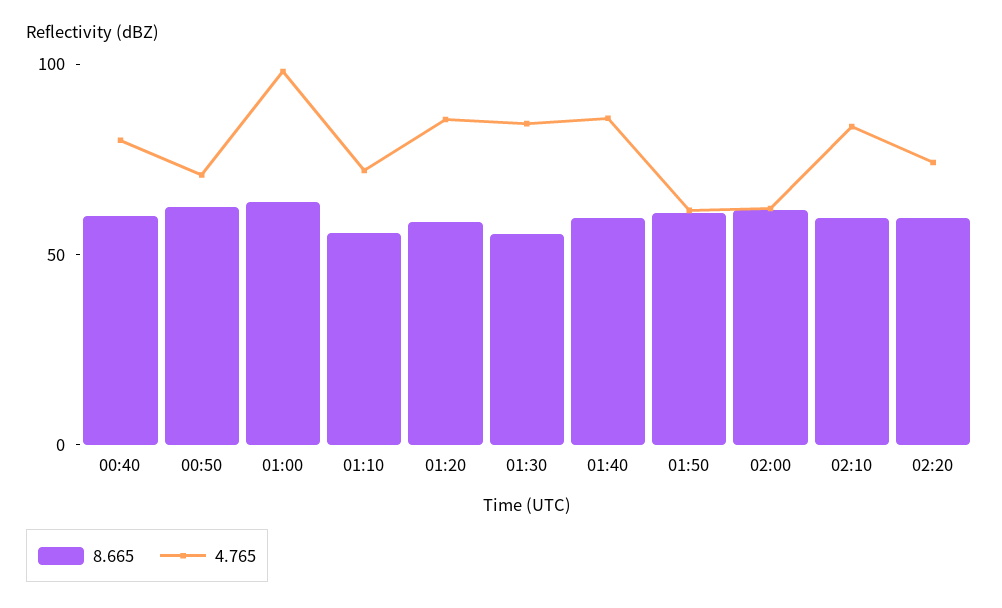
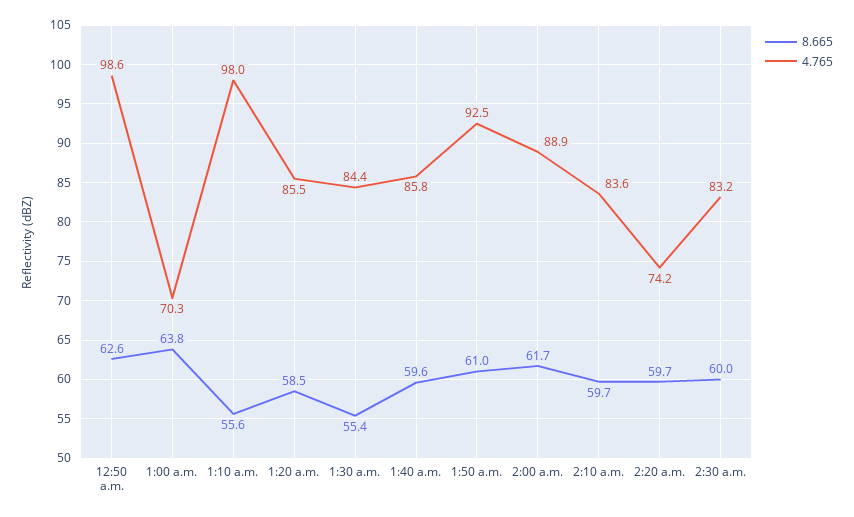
8.665, 00:40: 60 -> none
4.765, 00:40: 80 -> none
4.765, 00:50: 70 -> 98.6
4.765, 01:00: 100 -> 70.3
4.765, 01:10: 70 -> 98
4.765, 01:50: 60 -> 92.5
4.765, 02:00: 60 -> 88.9
8.665, 2:30 a.m.: none -> 60
4.765, 2:30 a.m.: none -> 83.2

